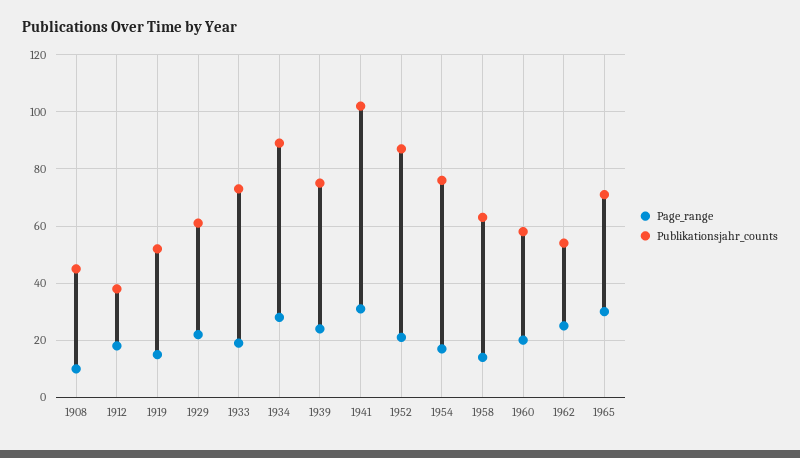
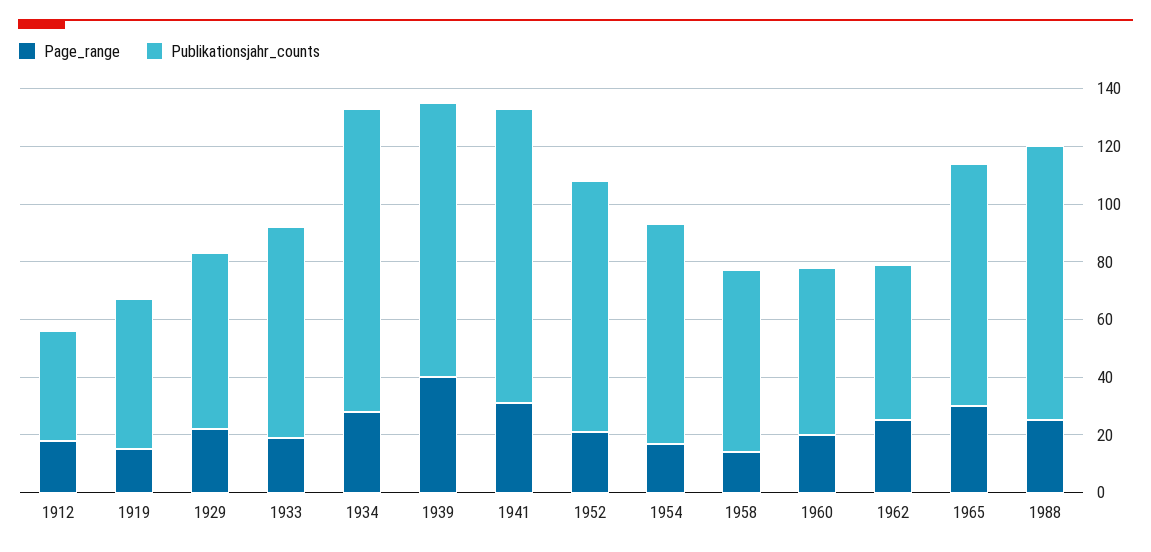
Page_range, 1908: 10 -> none
Publikationsjahr_counts, 1908: 45 -> none
Publikationsjahr_counts, 1934: 90 -> 105
Page_range, 1939: 25 -> 40
Publikationsjahr_counts, 1939: 75 -> 95
Publikationsjahr_counts, 1965: 70 -> 85
Page_range, 1988: none -> 25
Publikationsjahr_counts, 1988: none -> 95

